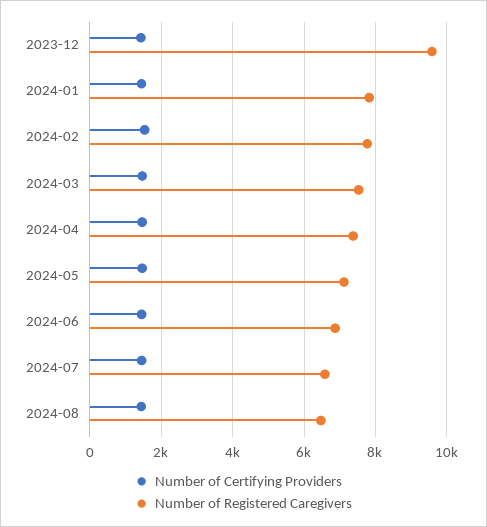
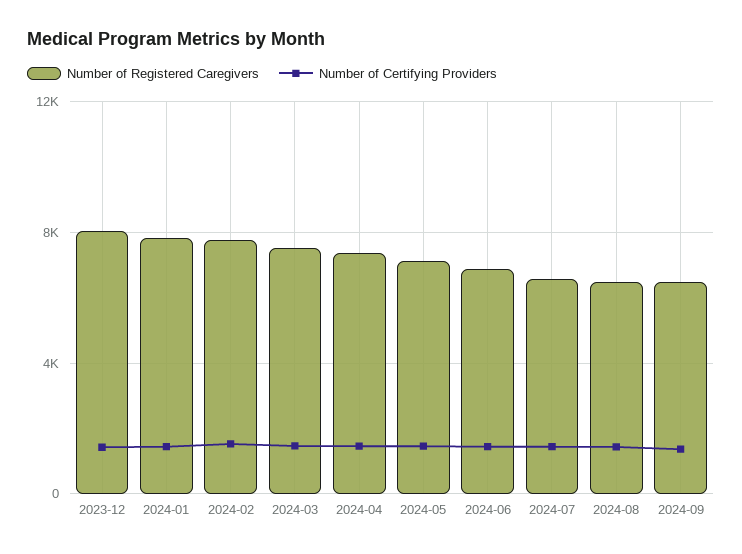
Number of Registered Caregivers, 2023-12: 9600 -> 8000
Number of Registered Caregivers, 2024-09: none -> 6500
Number of Certifying Providers, 2024-09: none -> 1500

